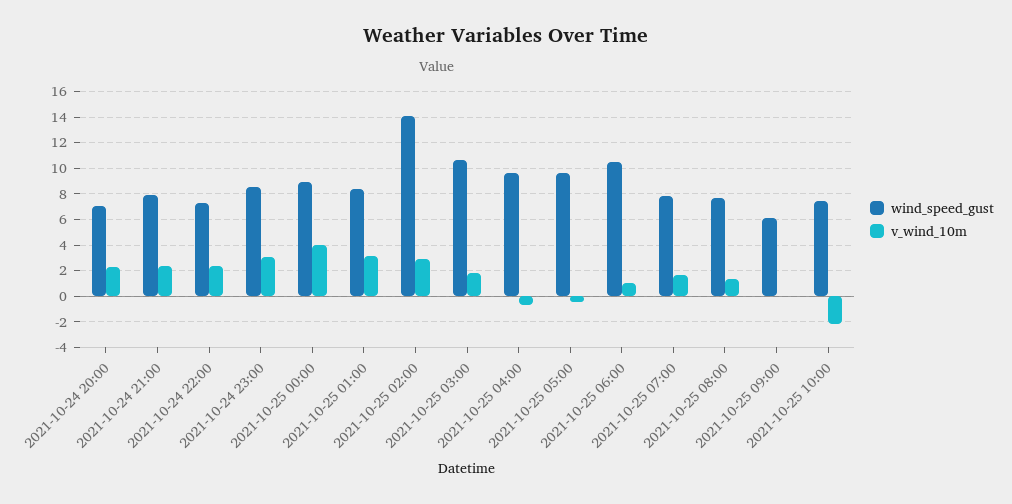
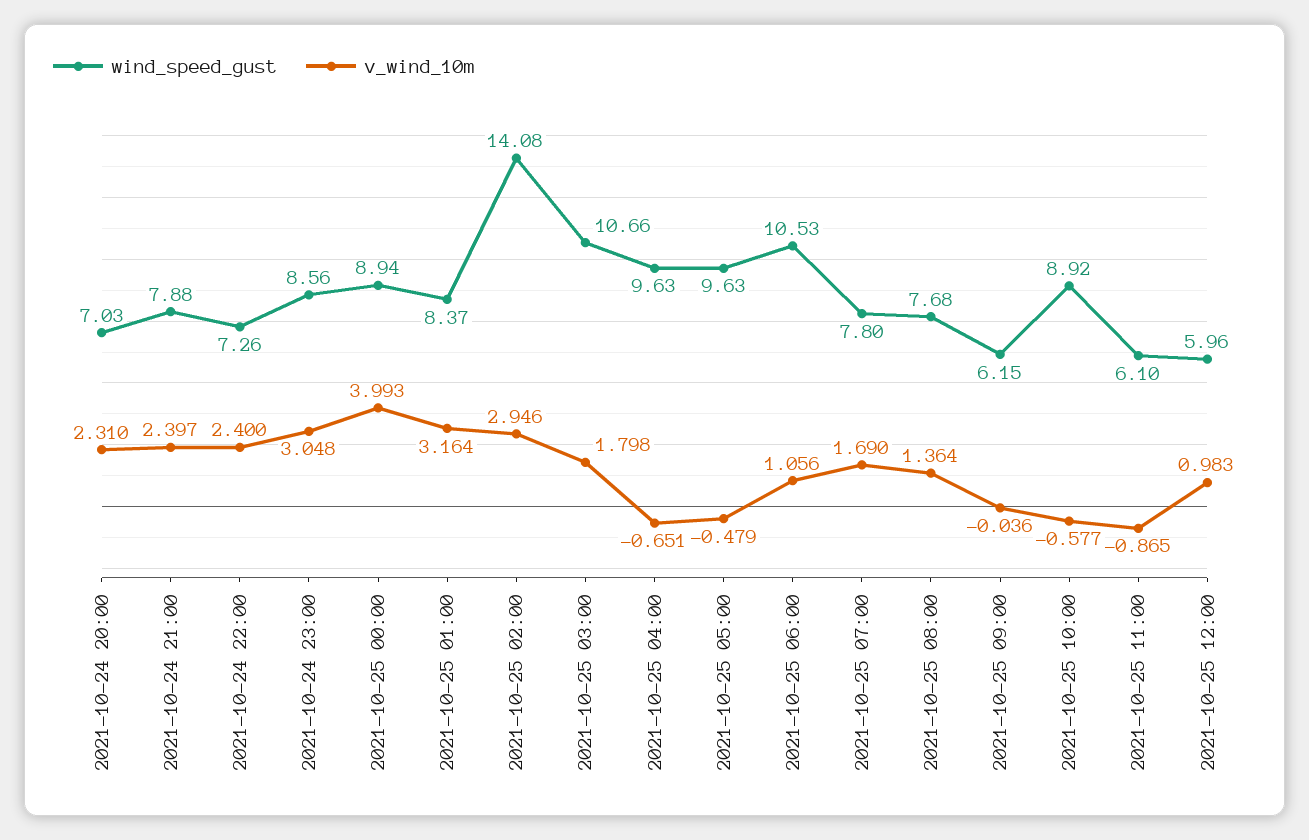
wind_speed_gust, 2021-10-25 10:00: 7.5 -> 8.92
v_wind_10m, 2021-10-25 10:00: -2 -> -0.577
wind_speed_gust, 2021-10-25 11:00: none -> 6.1
v_wind_10m, 2021-10-25 11:00: none -> -0.865
wind_speed_gust, 2021-10-25 12:00: none -> 5.96
v_wind_10m, 2021-10-25 12:00: none -> 0.983

